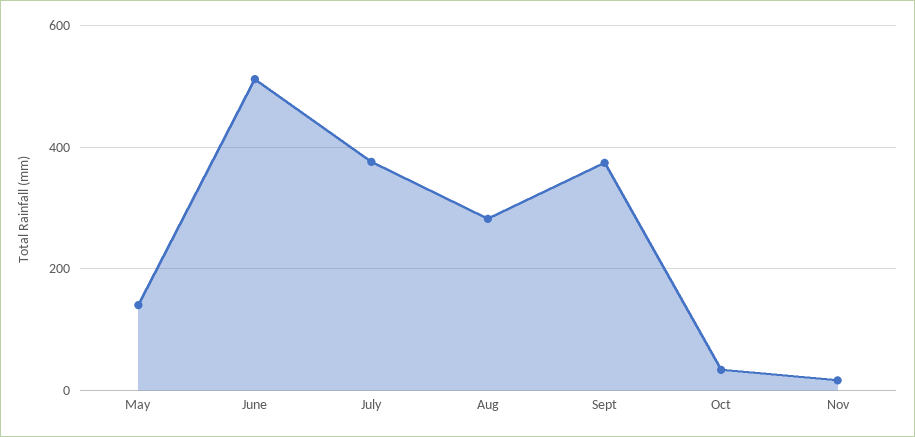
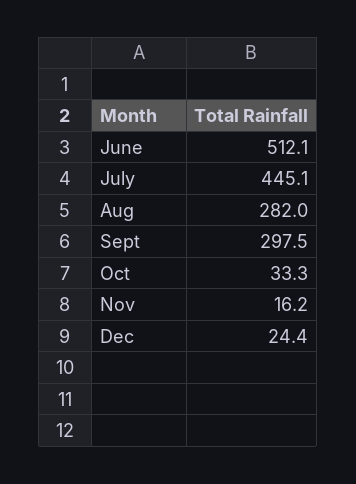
May: 140 -> none
July: 380 -> 445.1
Sept: 380 -> 297.5
Dec: none -> 24.4

